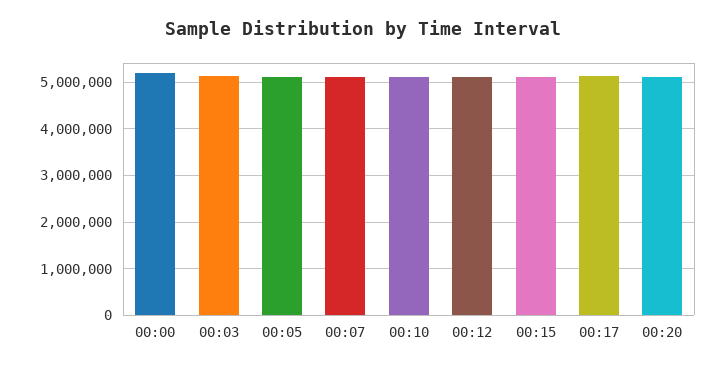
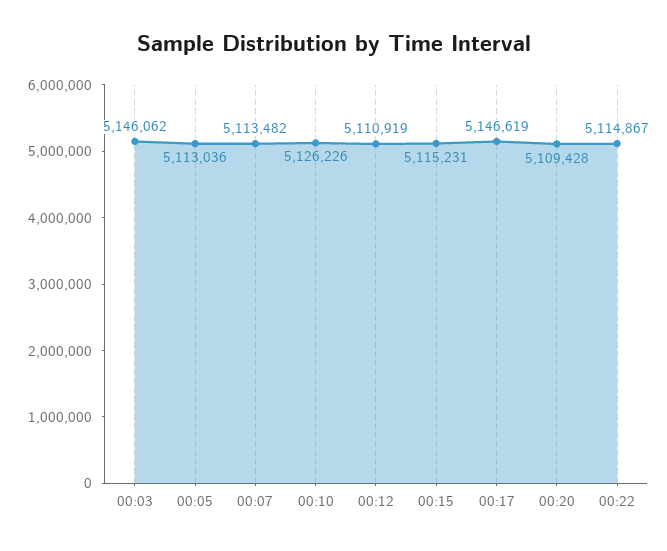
00:00: 5200000 -> none
00:22: none -> 5114867

